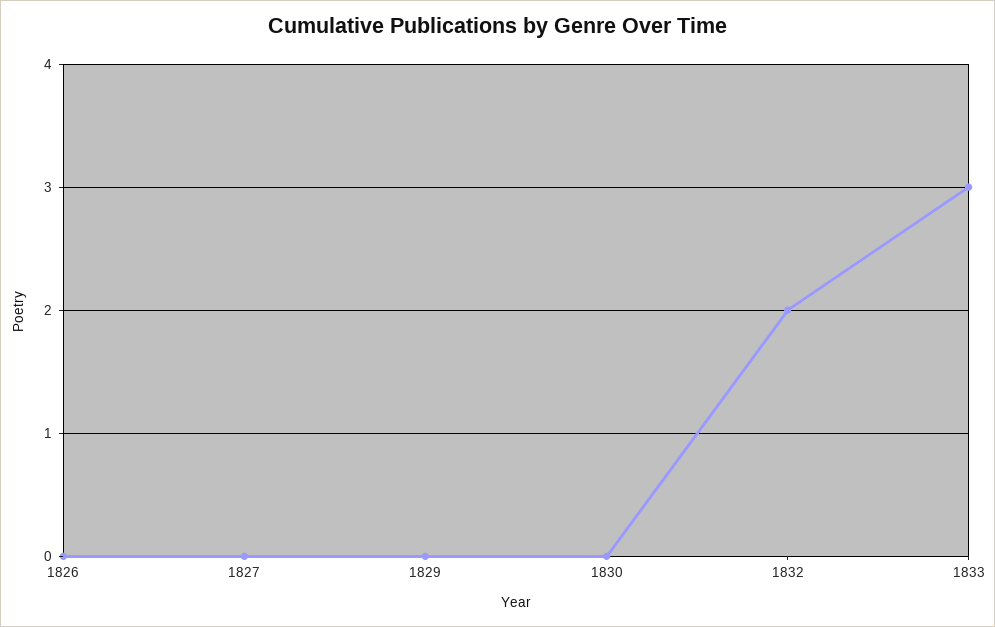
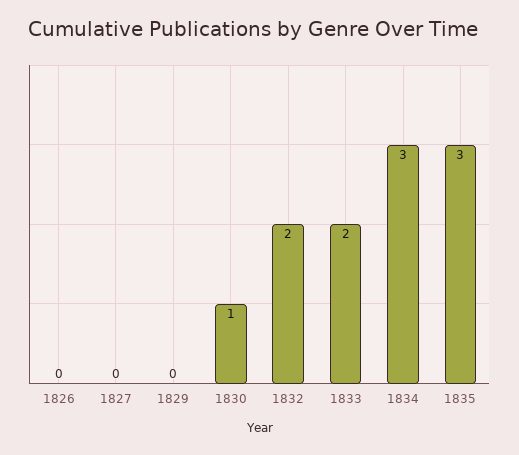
1830: 0 -> 1
1833: 3 -> 2
1834: none -> 3
1835: none -> 3

